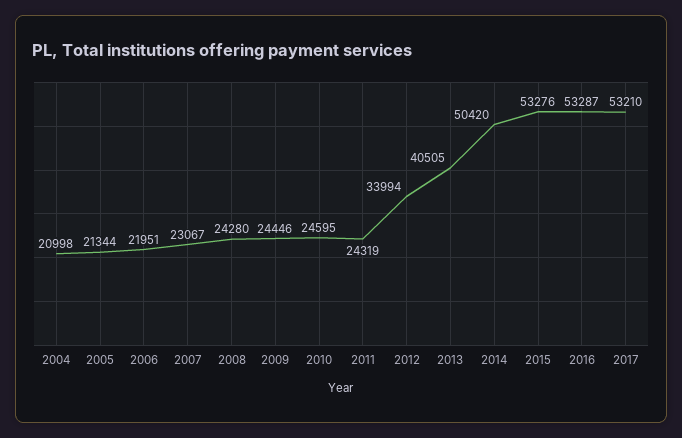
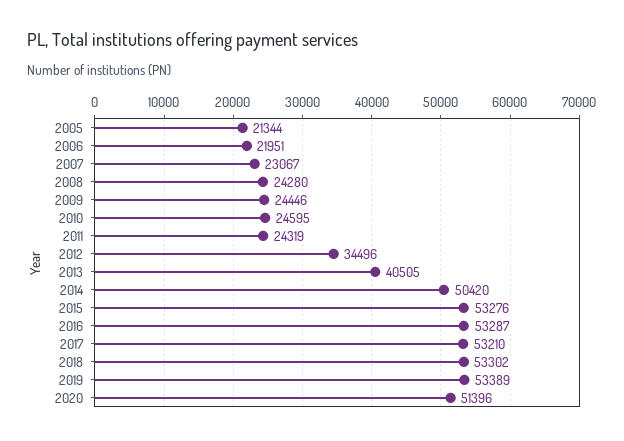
2004: 20998 -> none
2012: 33994 -> 34496
2018: none -> 53302
2019: none -> 53389
2020: none -> 51396

